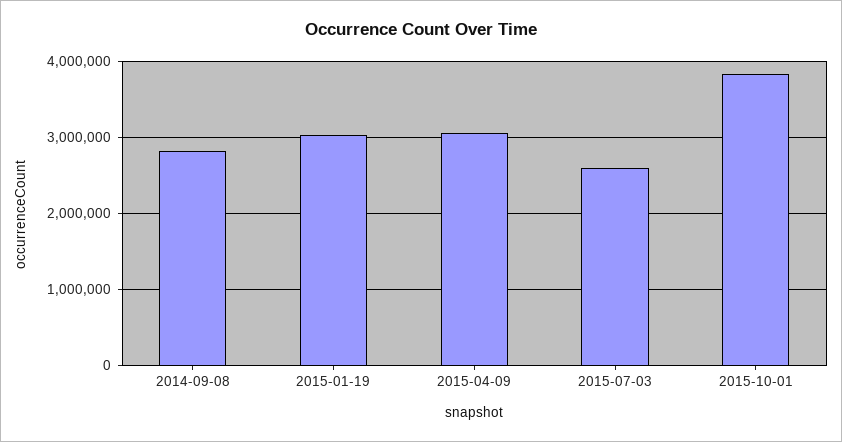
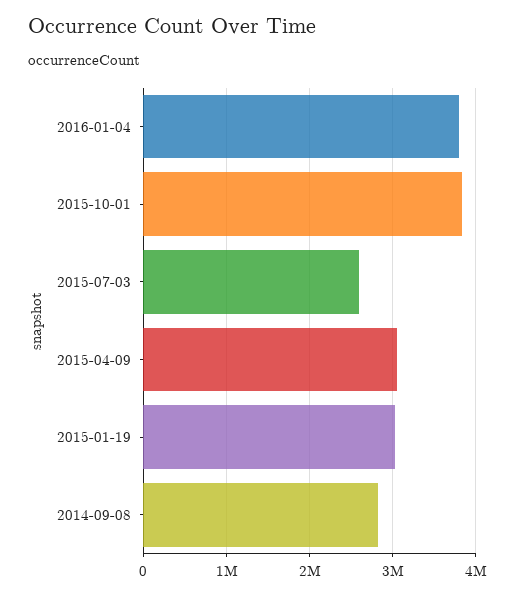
2016-01-04: none -> 3800000

